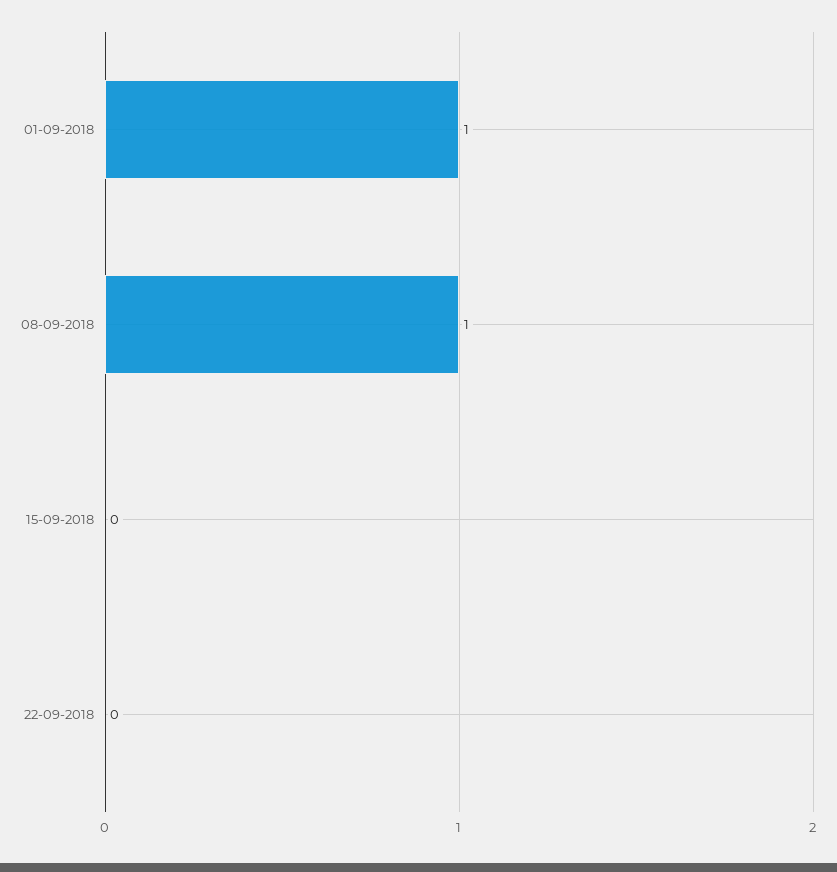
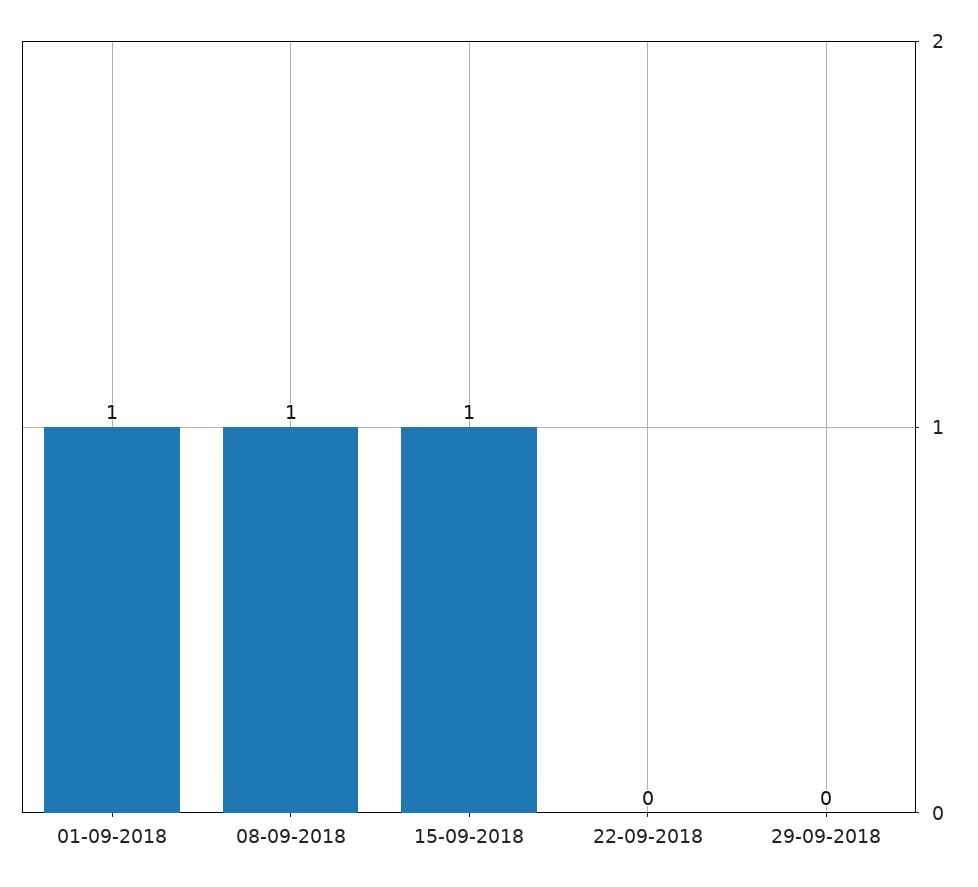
15-09-2018: 0 -> 1
29-09-2018: none -> 0

